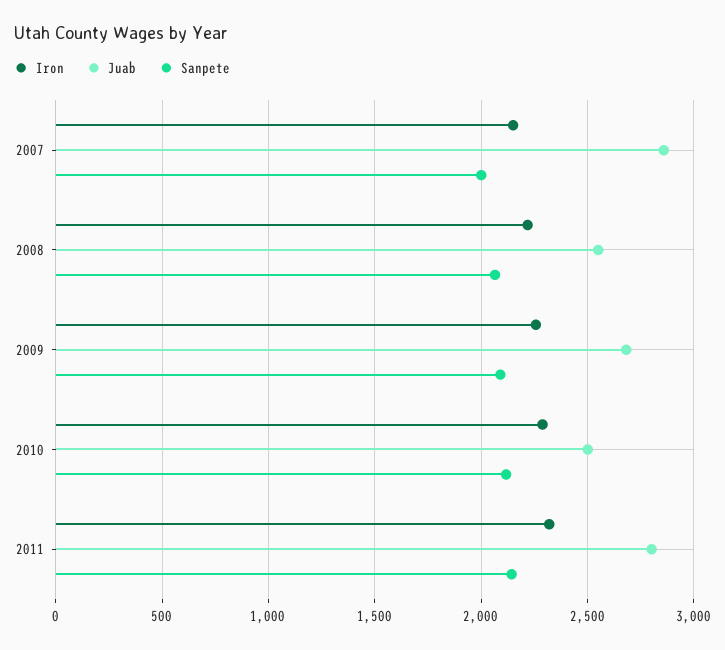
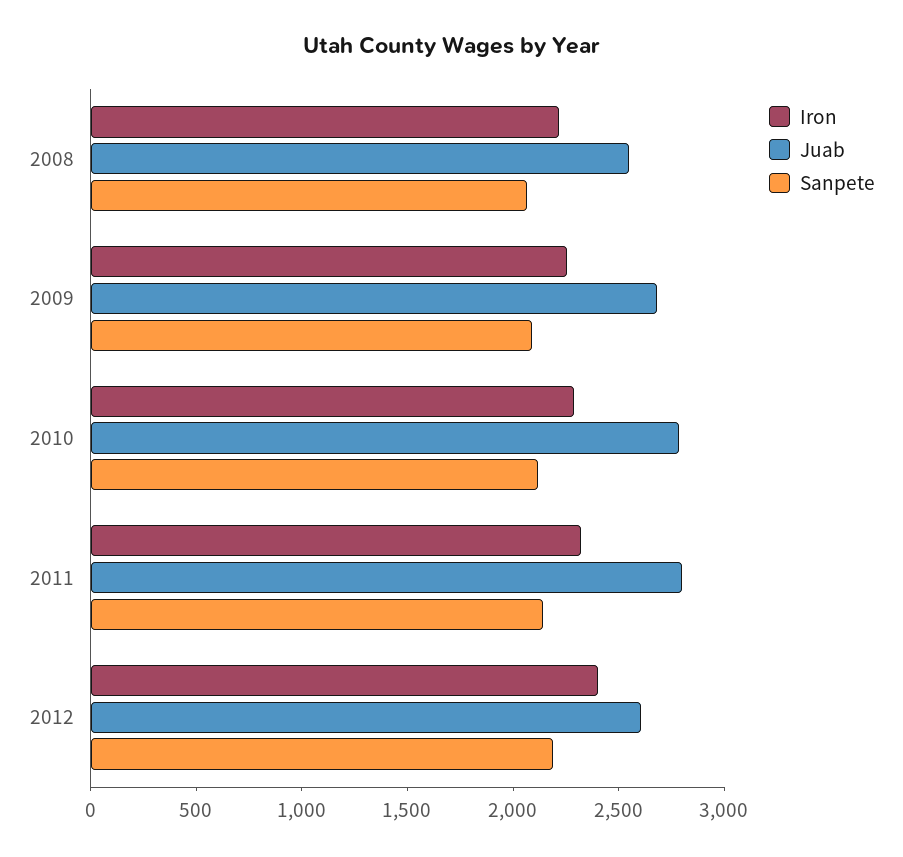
Iron, 2007: 2150 -> none
Juab, 2007: 2850 -> none
Sanpete, 2007: 2000 -> none
Juab, 2010: 2500 -> 2800
Iron, 2012: none -> 2400
Juab, 2012: none -> 2600
Sanpete, 2012: none -> 2200

